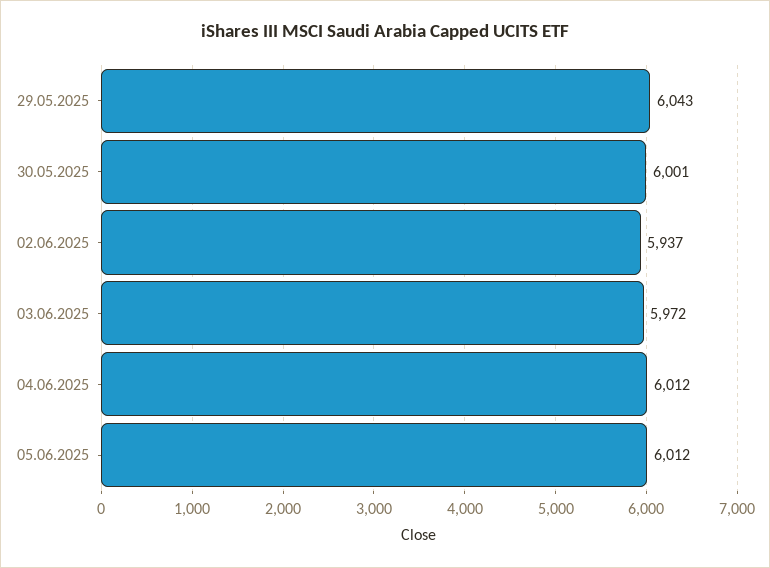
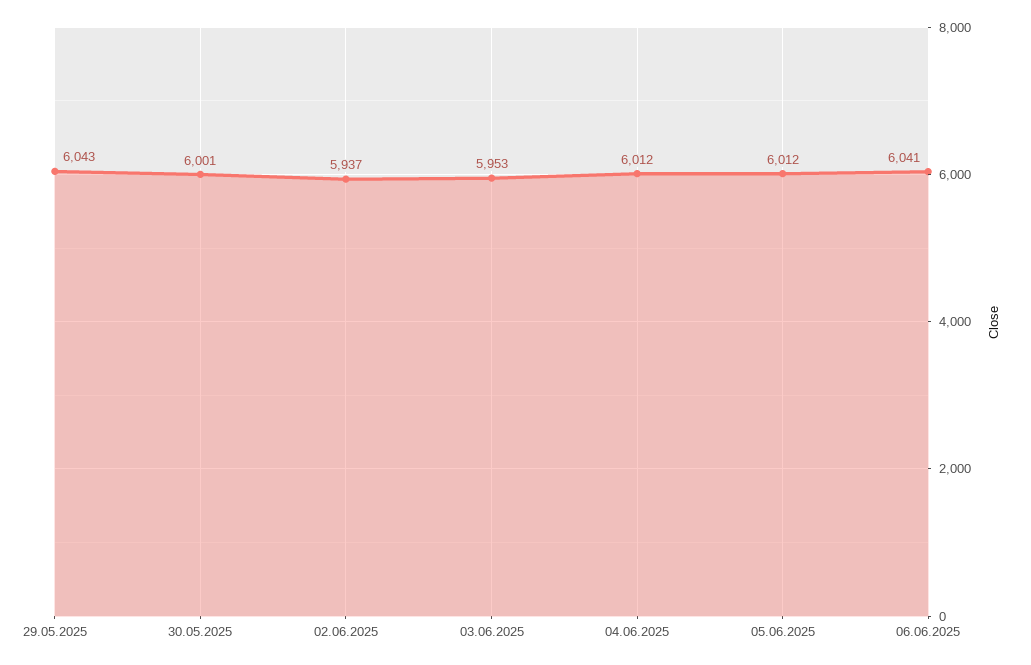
03.06.2025: 5972 -> 5953
06.06.2025: none -> 6041

